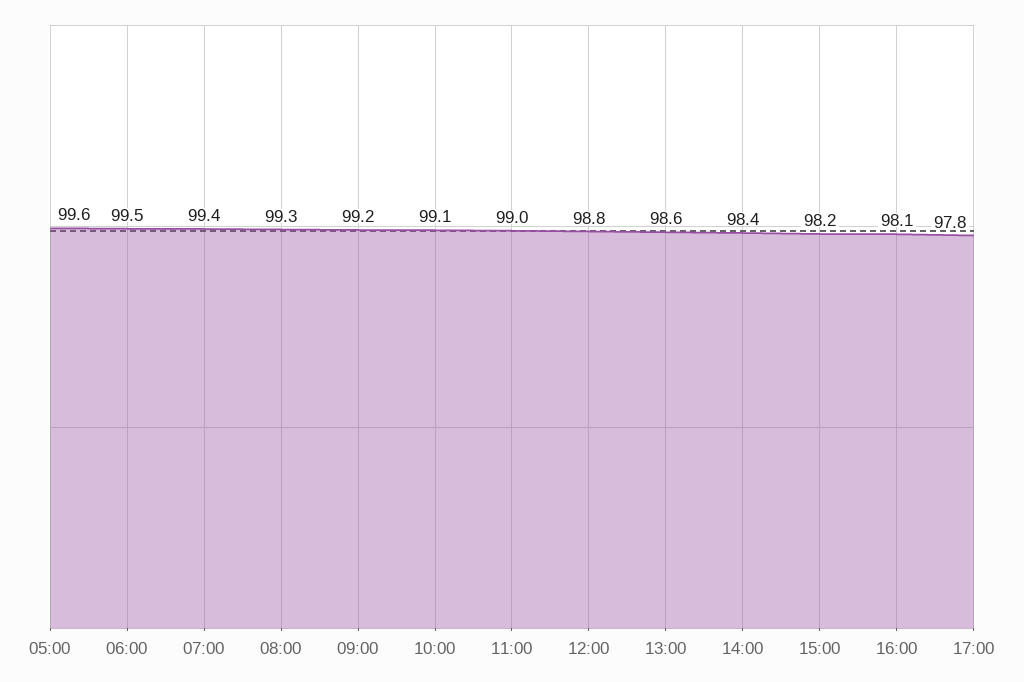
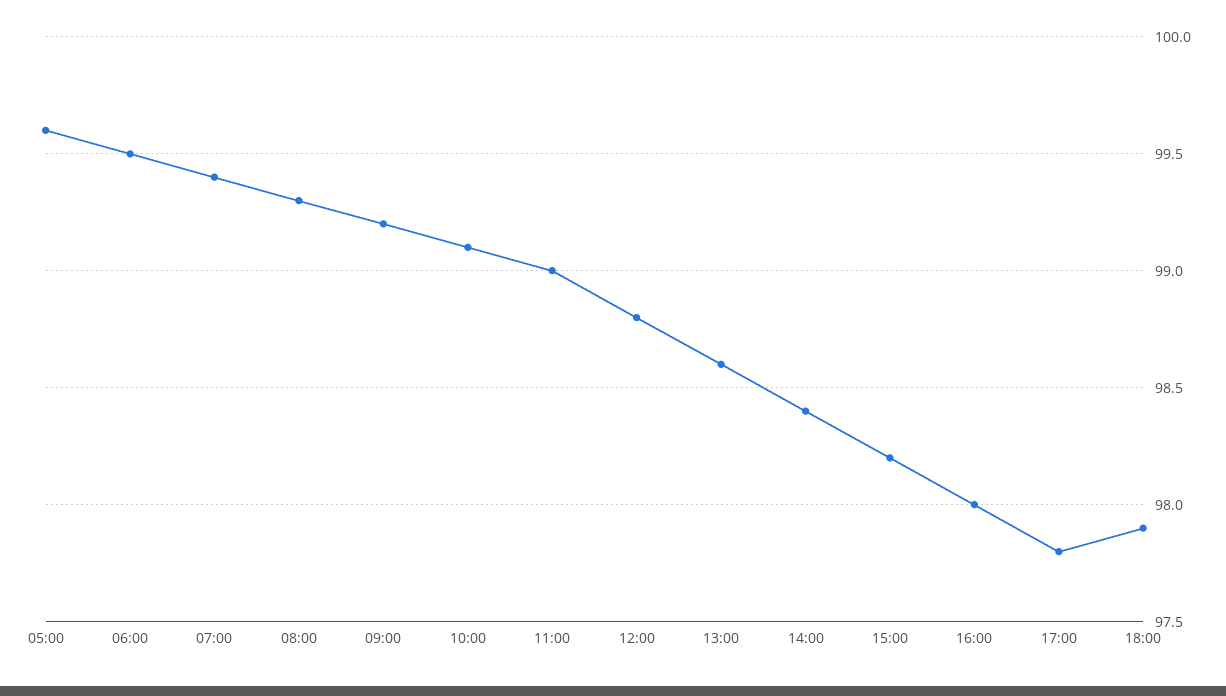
16:00: 98.1 -> 98
18:00: none -> 97.9

